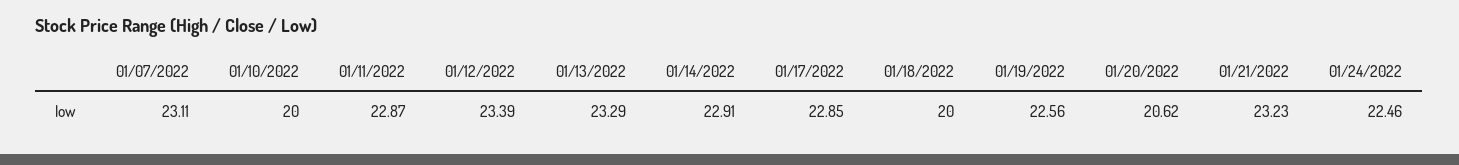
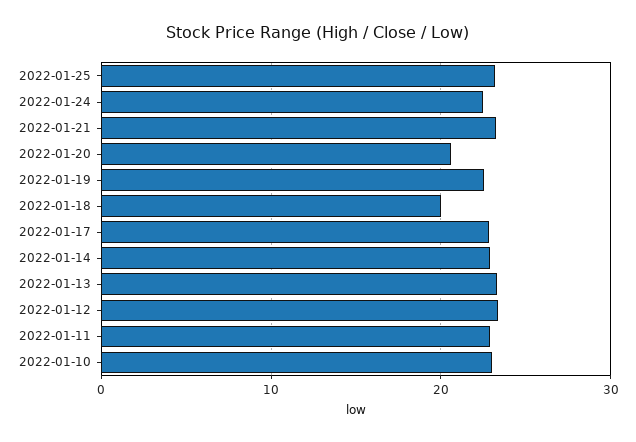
01/07/2022: 23.11 -> none
01/10/2022: 20 -> 23
2022-01-25: none -> 23

